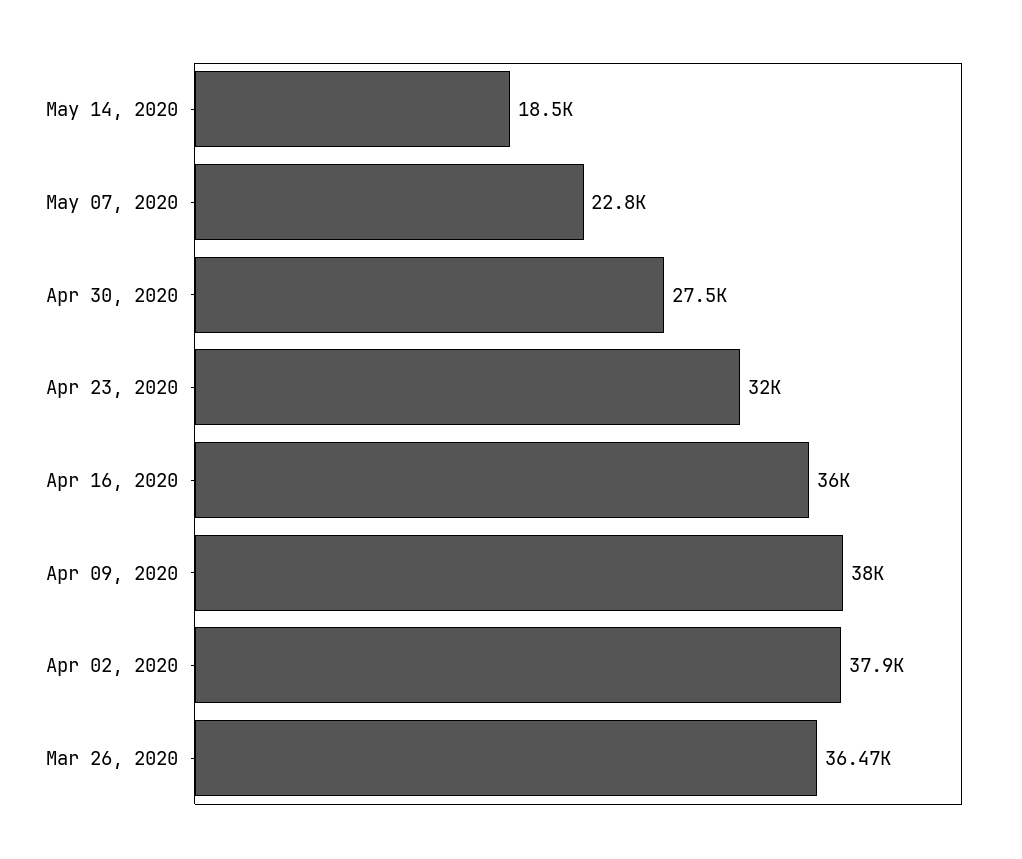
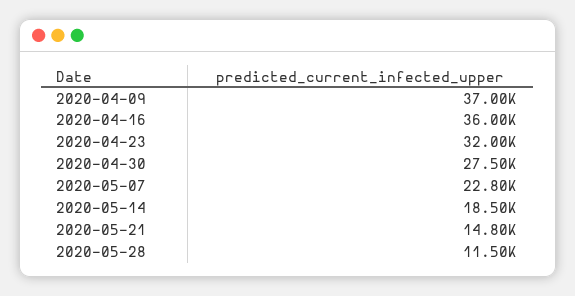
Apr 09, 2020: 38000 -> 37000
Apr 02, 2020: 37900 -> none
Mar 26, 2020: 36470 -> none
2020-05-21: none -> 14800
2020-05-28: none -> 11500

